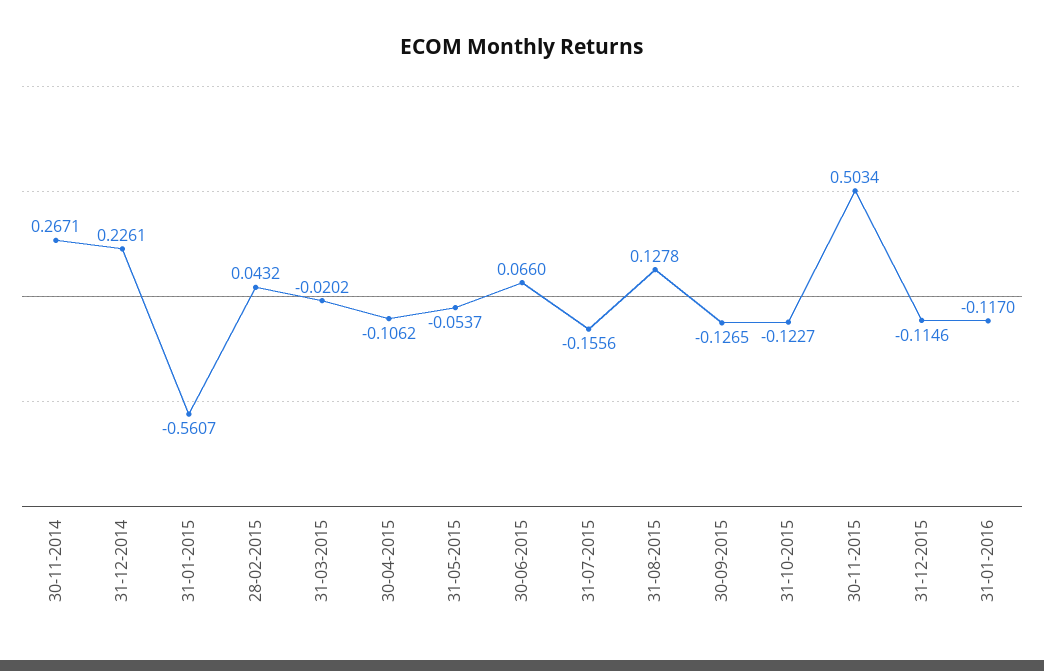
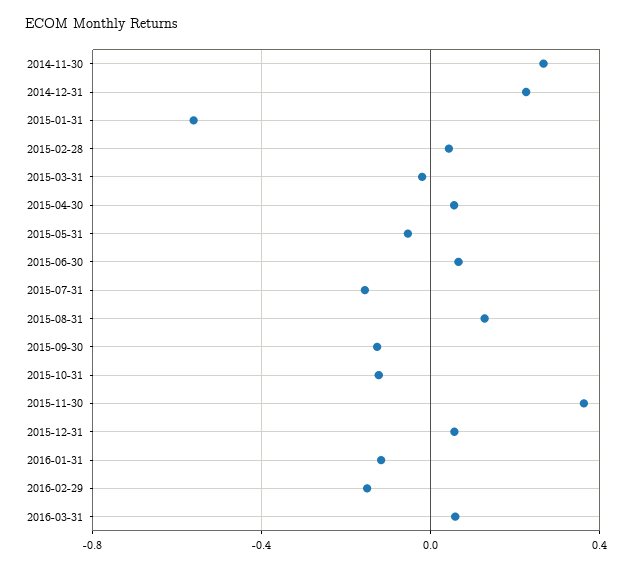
30-04-2015: -0.1062 -> 0.05
30-11-2015: 0.5034 -> 0.35
31-12-2015: -0.1146 -> 0.05
2016-02-29: none -> -0.15
2016-03-31: none -> 0.05

